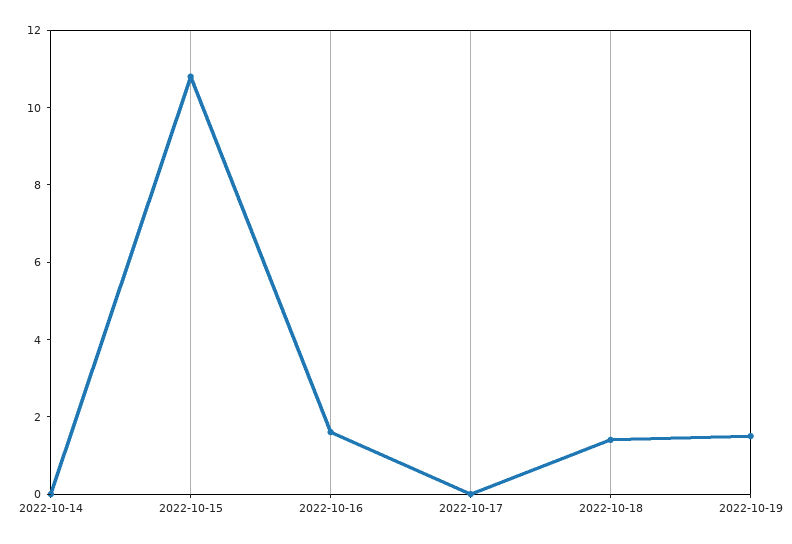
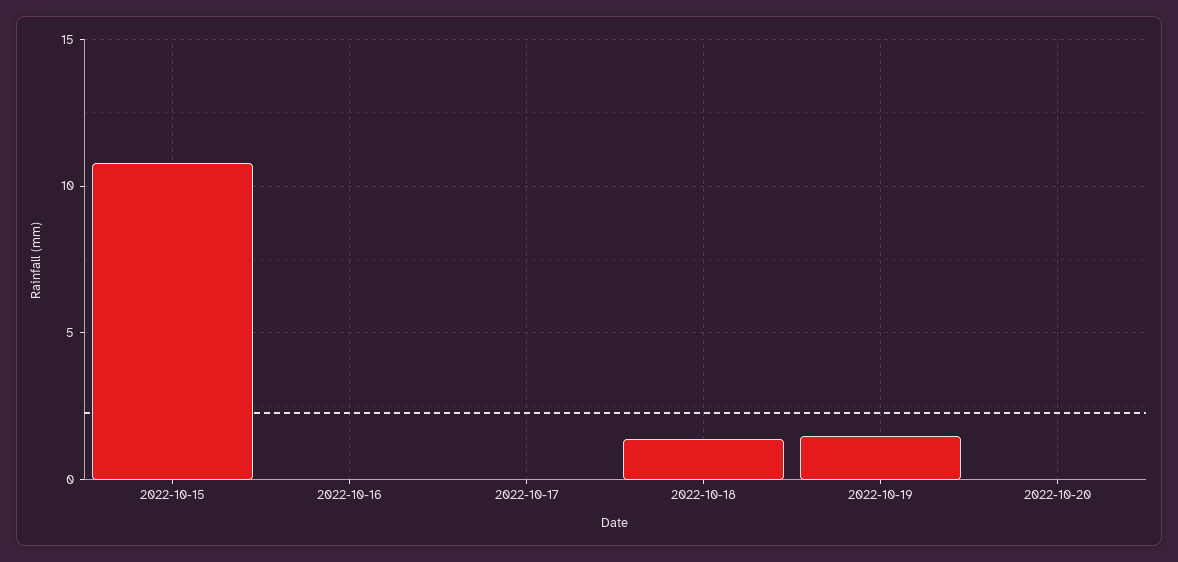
2022-10-14: 0 -> none
2022-10-16: 1.5 -> 0
2022-10-20: none -> 0

